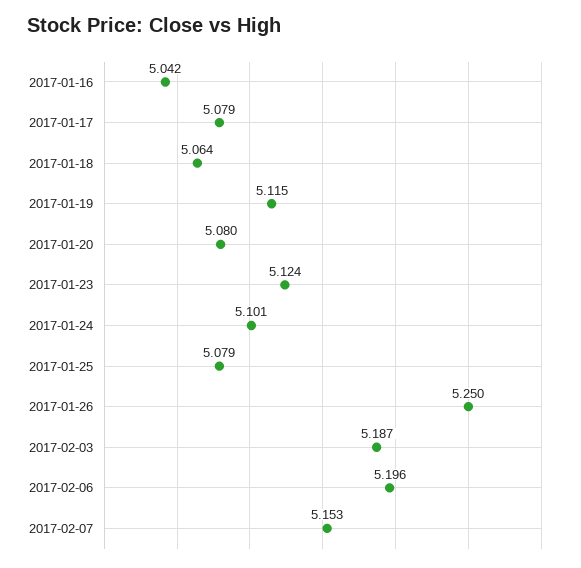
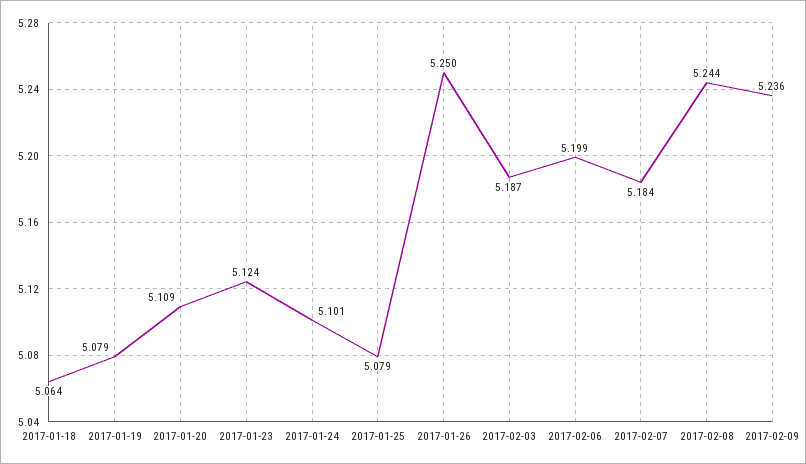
2017-01-16: 5.042 -> none
2017-01-17: 5.079 -> none
2017-01-19: 5.115 -> 5.079
2017-01-20: 5.08 -> 5.109
2017-02-06: 5.196 -> 5.199
2017-02-07: 5.153 -> 5.184
2017-02-08: none -> 5.244
2017-02-09: none -> 5.236

